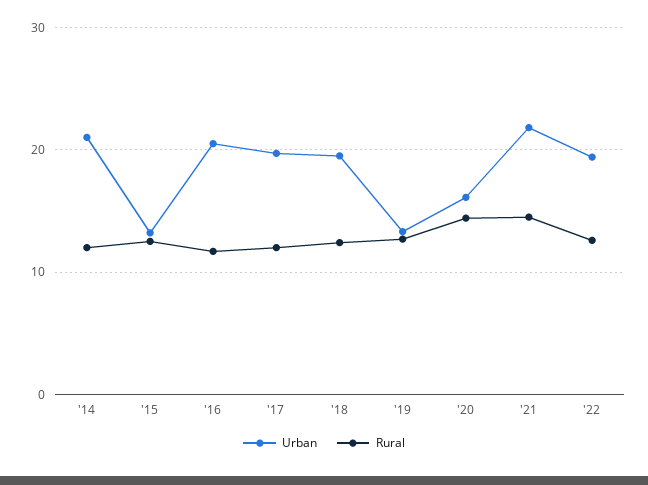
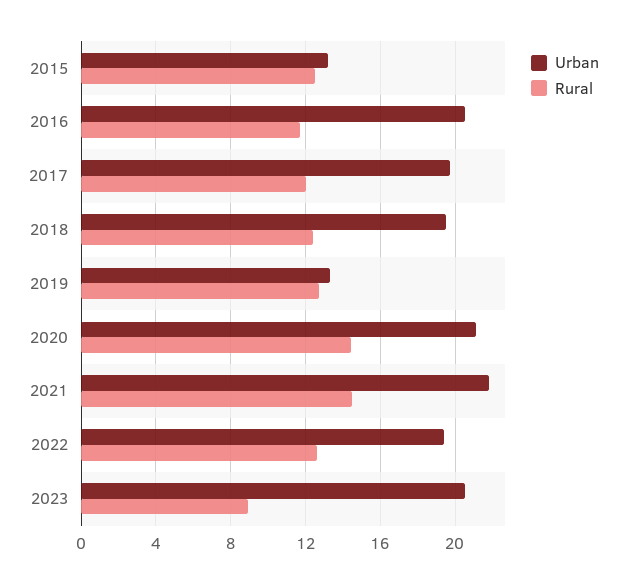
Urban, '14: 21 -> none
Rural, '14: 12 -> none
Urban, '20: 16 -> 21
Urban, 2023: none -> 20.5
Rural, 2023: none -> 9

